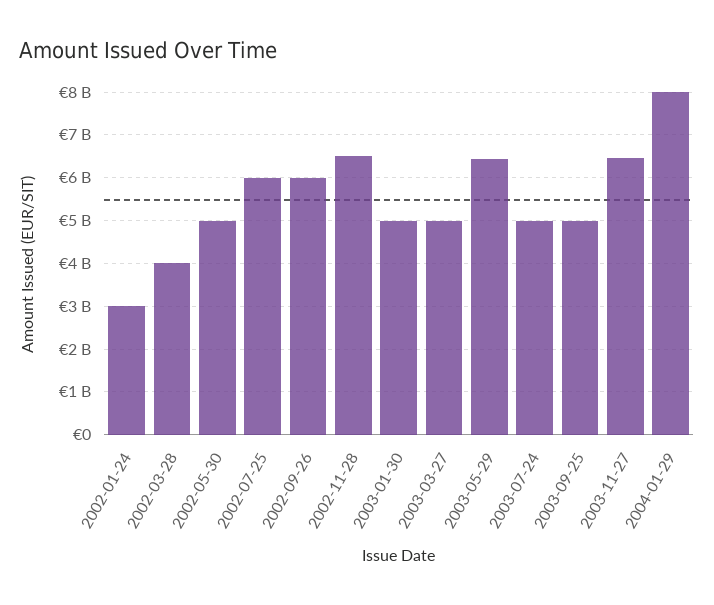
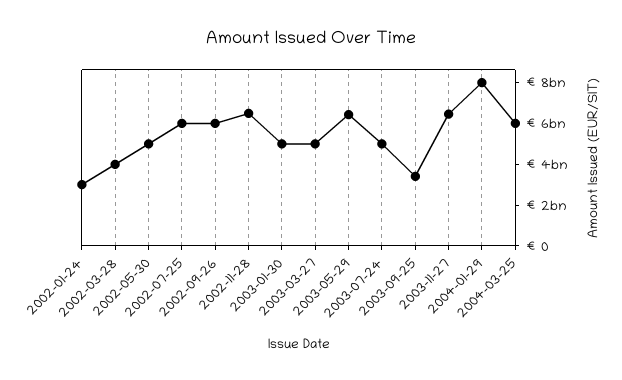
2003-09-25: 5000000000 -> 3500000000
2004-03-25: none -> 6000000000

